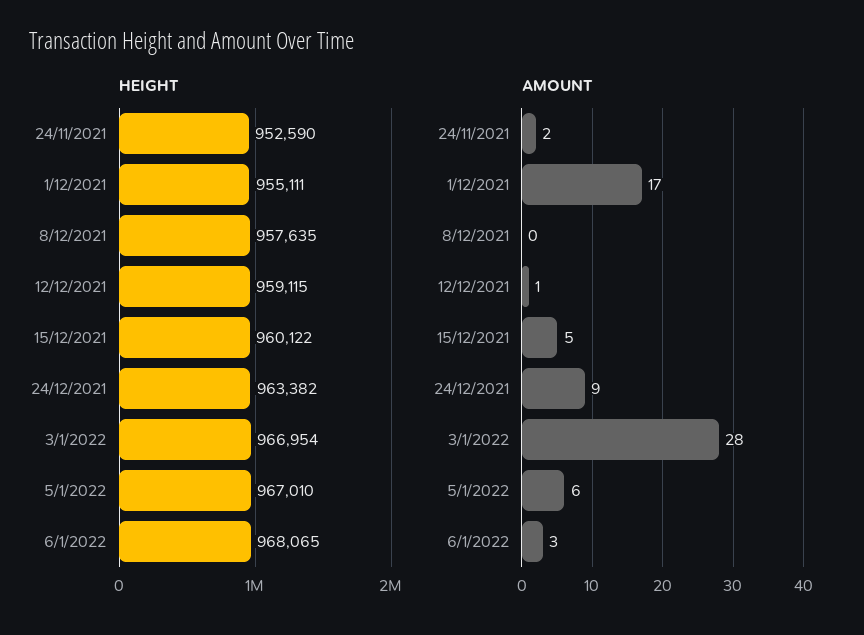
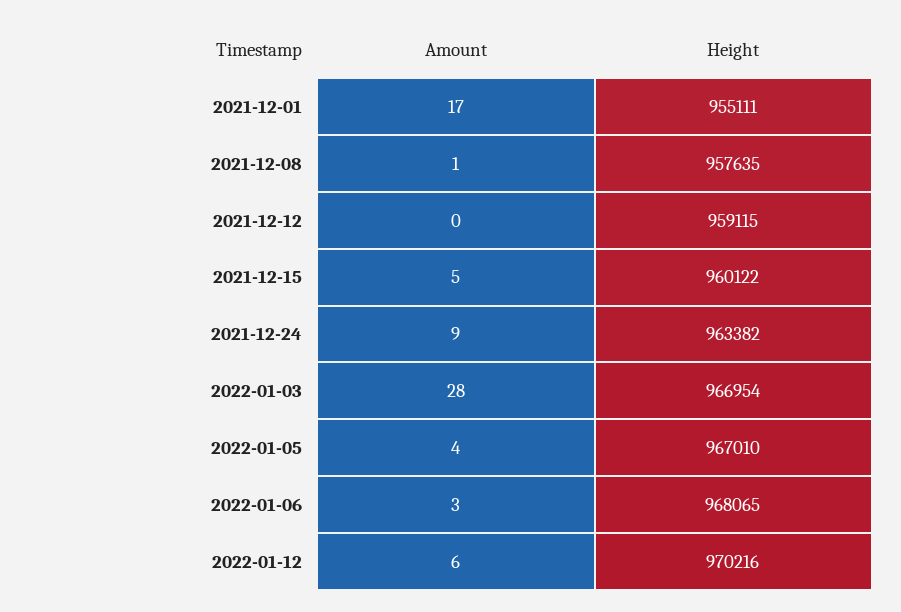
HEIGHT, 24/11/2021: 952590 -> none
AMOUNT, 24/11/2021: 2 -> none
AMOUNT, 8/12/2021: 0 -> 1
AMOUNT, 12/12/2021: 1 -> 0
AMOUNT, 5/1/2022: 6 -> 4
AMOUNT, 2022-01-12: none -> 6
HEIGHT, 2022-01-12: none -> 970216

